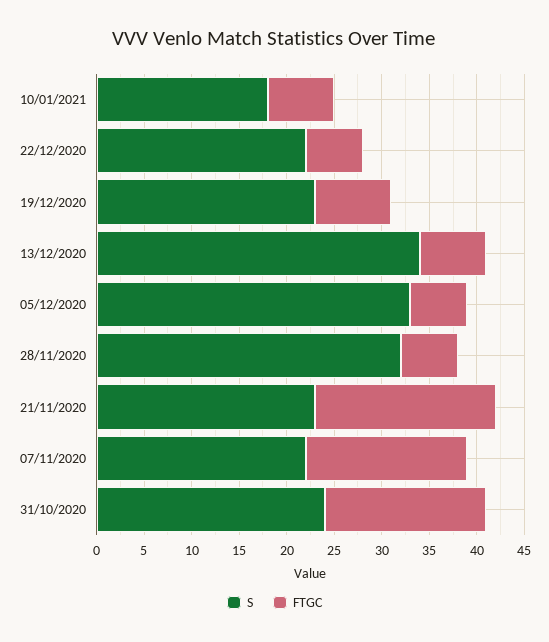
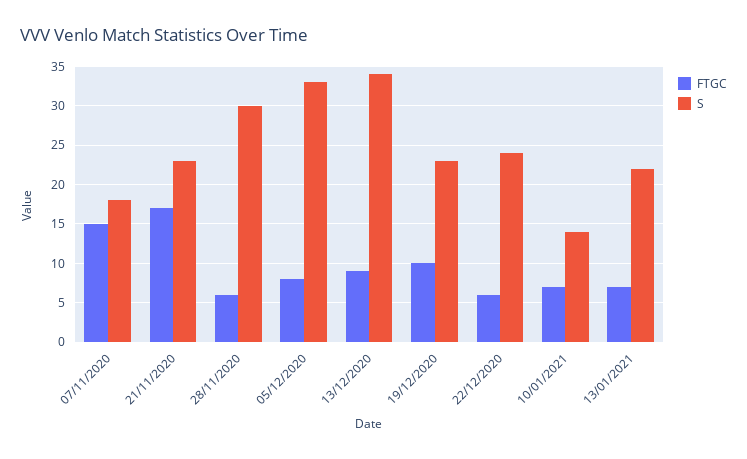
S, 10/01/2021: 18 -> 14
S, 22/12/2020: 22 -> 24
FTGC, 19/12/2020: 8 -> 10
FTGC, 13/12/2020: 7 -> 9
FTGC, 05/12/2020: 6 -> 8
S, 28/11/2020: 32 -> 30
FTGC, 21/11/2020: 19 -> 17
S, 07/11/2020: 22 -> 18
FTGC, 07/11/2020: 17 -> 15
S, 31/10/2020: 24 -> none
FTGC, 31/10/2020: 17 -> none
FTGC, 13/01/2021: none -> 7
S, 13/01/2021: none -> 22

